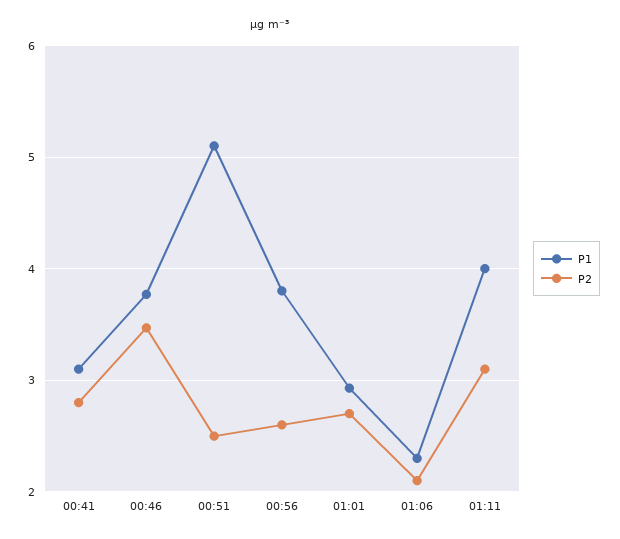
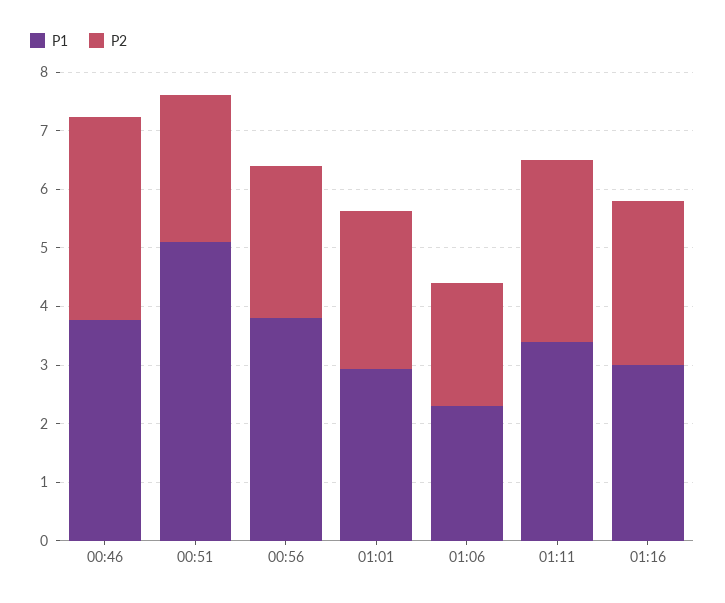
P1, 00:41: 3.1 -> none
P2, 00:41: 2.8 -> none
P1, 01:11: 4 -> 3.4
P1, 01:16: none -> 3
P2, 01:16: none -> 2.8

